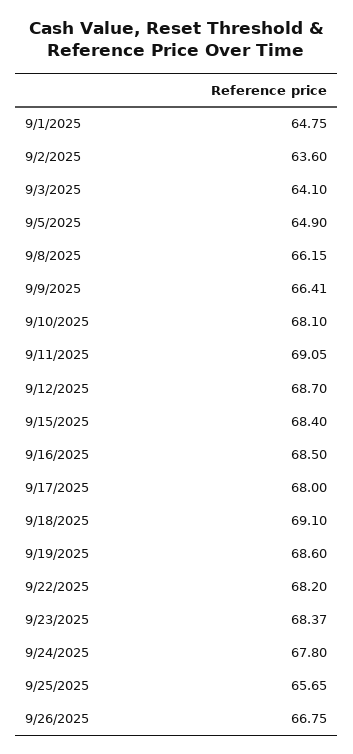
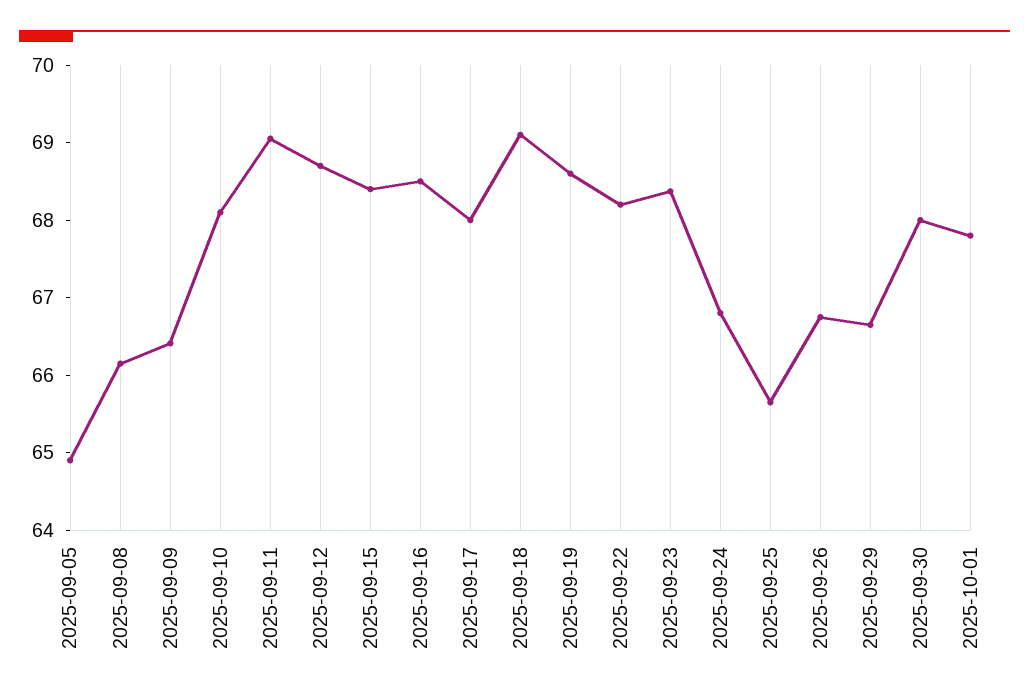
9/1/2025: 64.75 -> none
9/2/2025: 63.6 -> none
9/3/2025: 64.1 -> none
9/24/2025: 67.8 -> 66.8
2025-09-29: none -> 66.6
2025-09-30: none -> 68
2025-10-01: none -> 67.8

